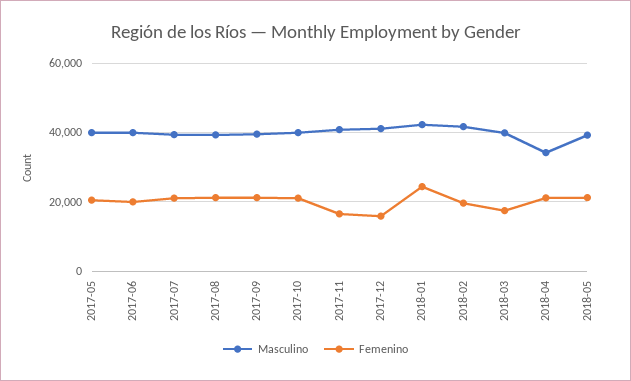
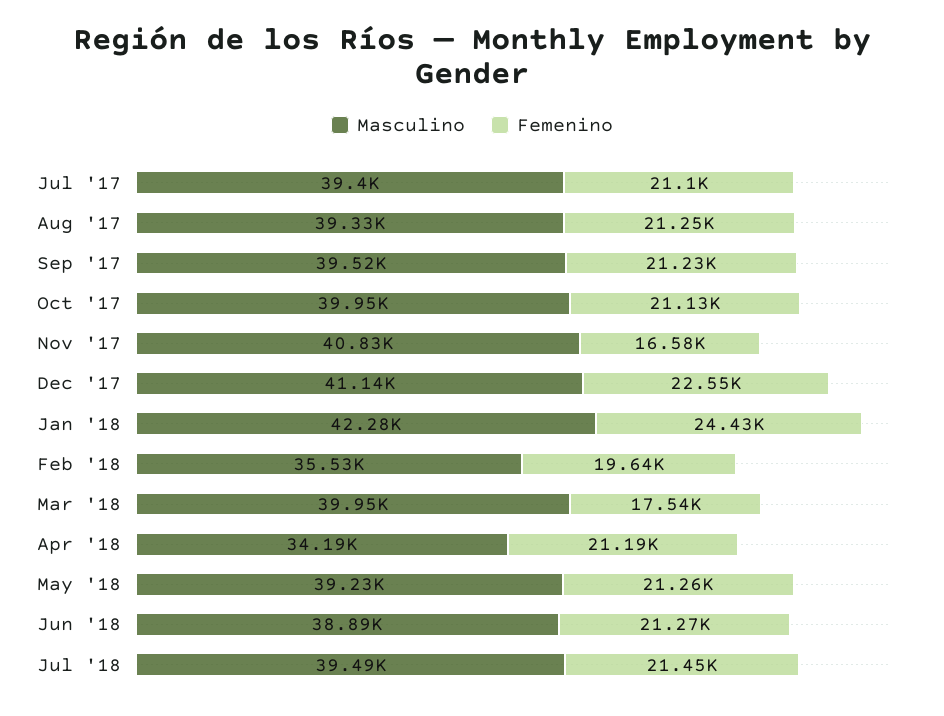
Masculino, 2017-05: 40000 -> none
Femenino, 2017-05: 20000 -> none
Masculino, 2017-06: 40000 -> none
Femenino, 2017-06: 20000 -> none
Femenino, 2017-12: 16000 -> 22550
Masculino, 2018-02: 42000 -> 35530
Masculino, Jun '18: none -> 38890
Femenino, Jun '18: none -> 21270
Masculino, Jul '18: none -> 39490
Femenino, Jul '18: none -> 21450

